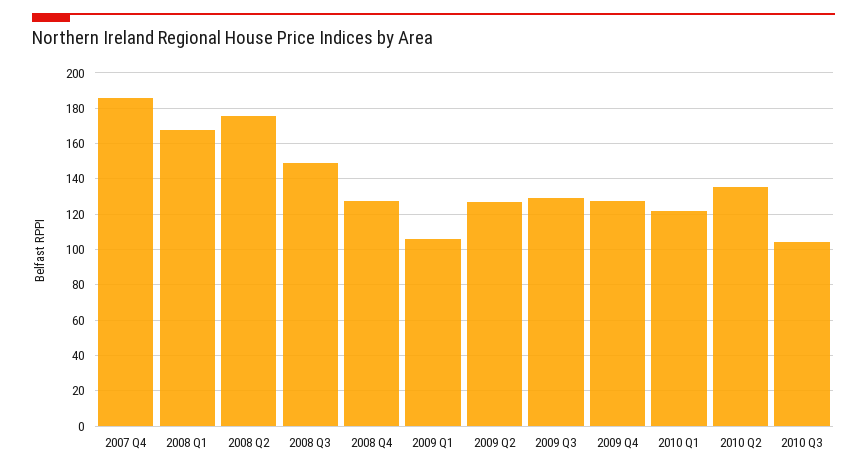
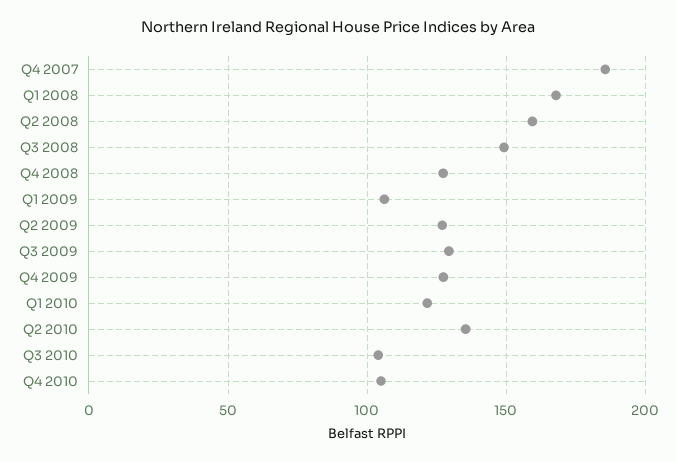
2008 Q2: 175 -> 160
Q4 2010: none -> 105

